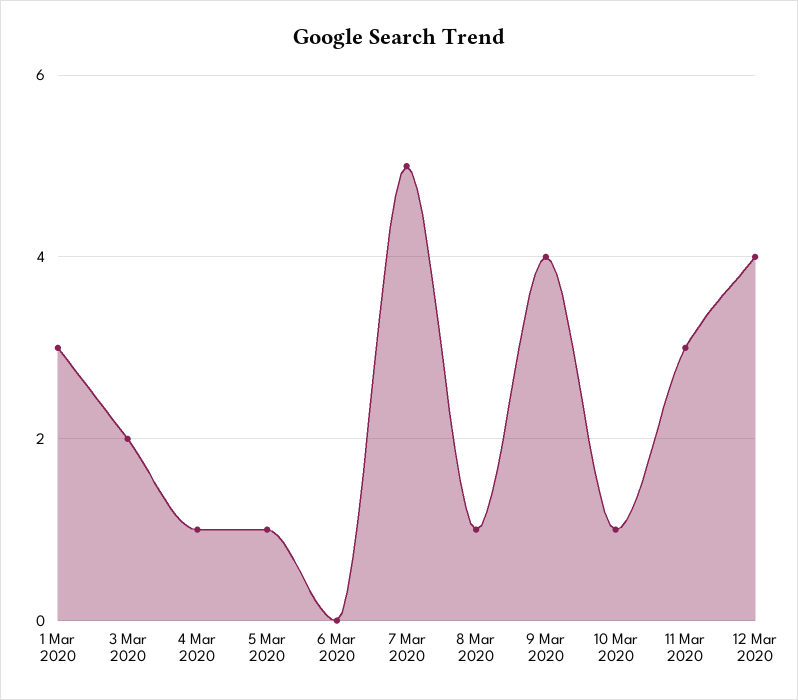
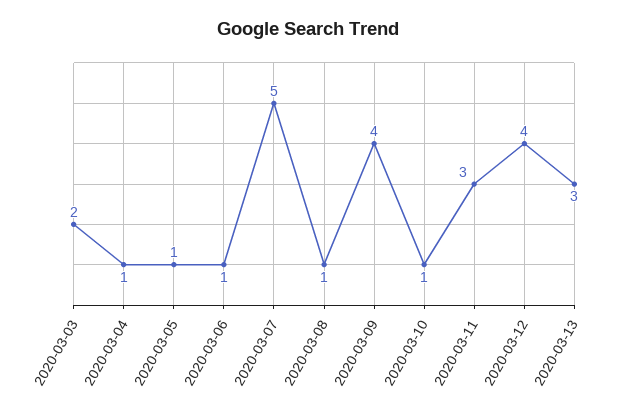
1 Mar 2020: 3 -> none
6 Mar 2020: 0 -> 1
2020-03-13: none -> 3

